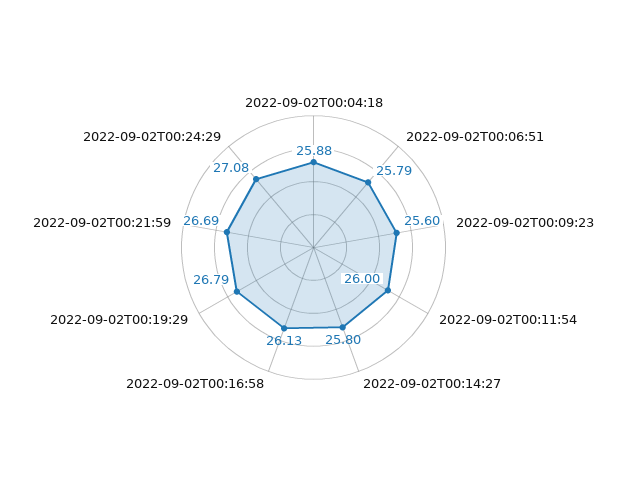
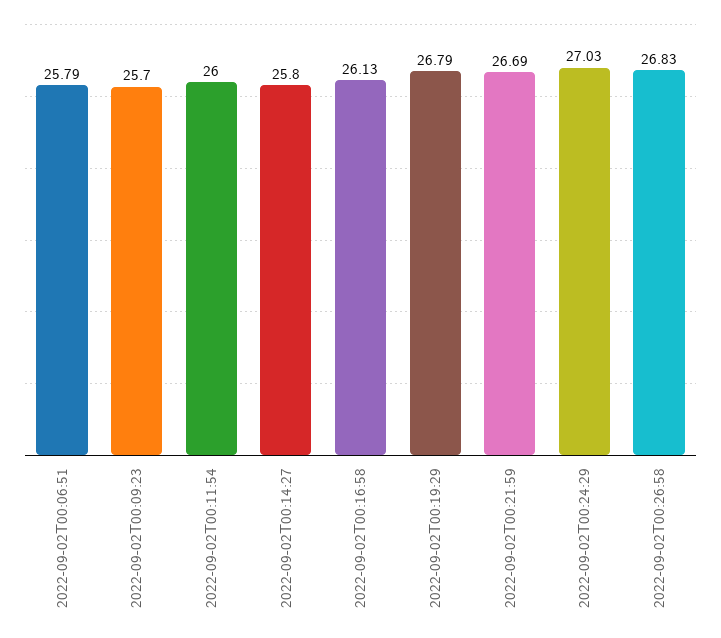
2022-09-02T00:04:18: 25.88 -> none
2022-09-02T00:09:23: 25.6 -> 25.7
2022-09-02T00:24:29: 27.08 -> 27.03
2022-09-02T00:26:58: none -> 26.83

